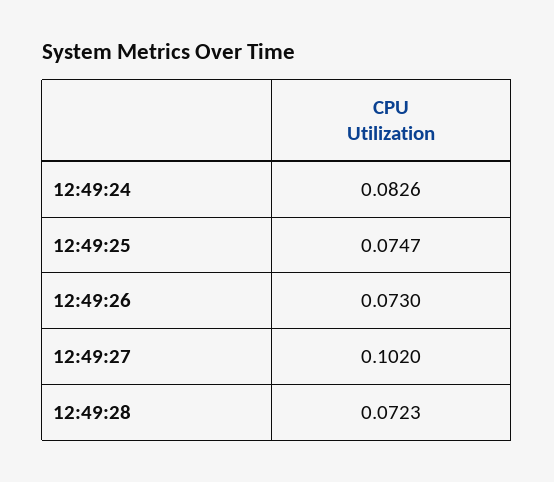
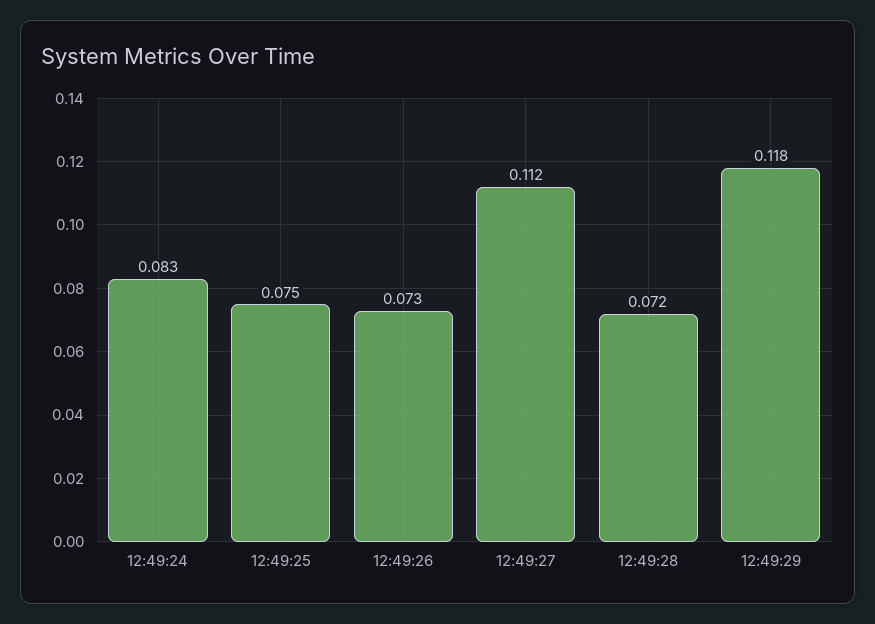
12:49:27: 0.102 -> 0.112
12:49:29: none -> 0.118

